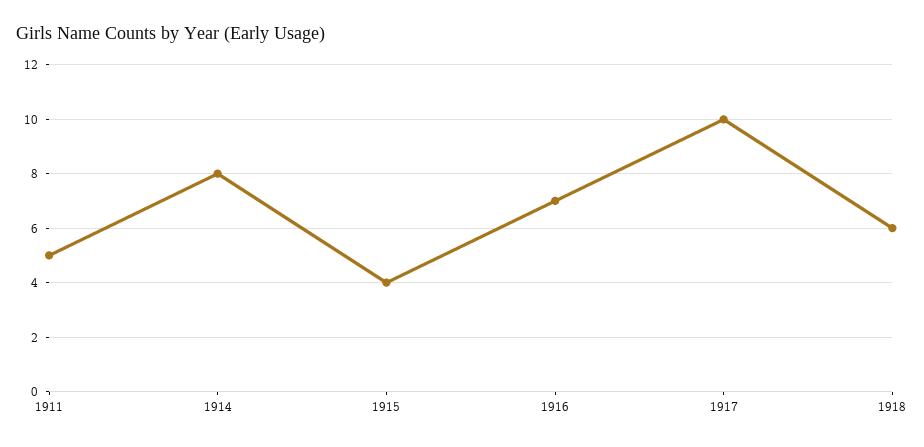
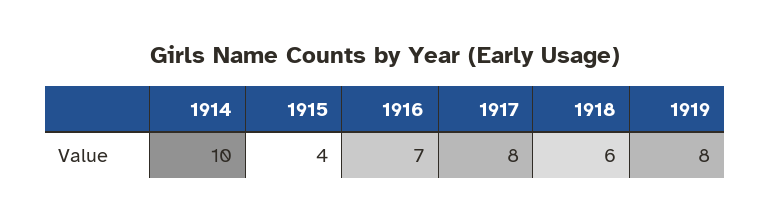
1911: 5 -> none
1914: 8 -> 10
1917: 10 -> 8
1919: none -> 8

